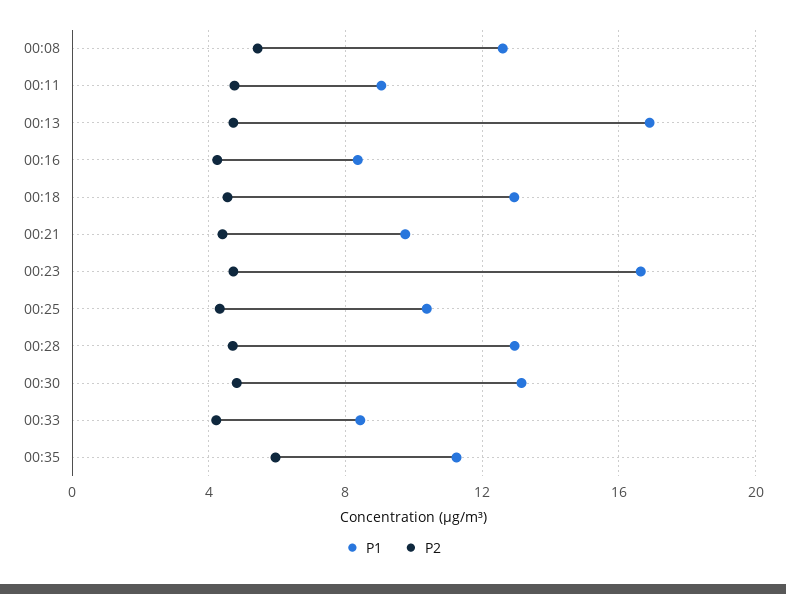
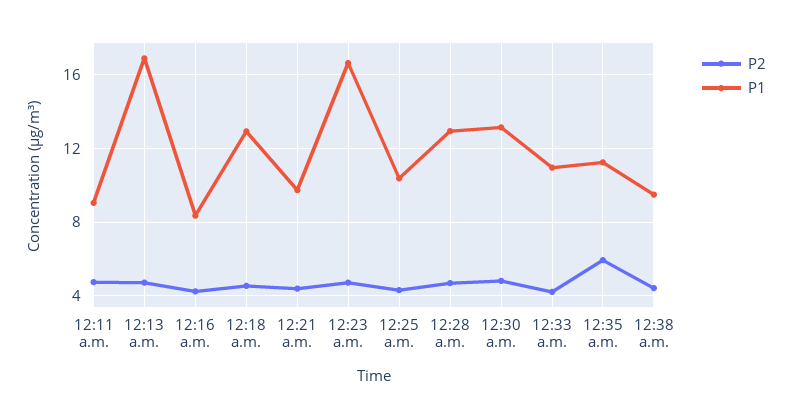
P1, 00:08: 12.5 -> none
P2, 00:08: 5.5 -> none
P1, 00:33: 8.5 -> 11
P2, 12:38 a.m.: none -> 4.5
P1, 12:38 a.m.: none -> 9.5

